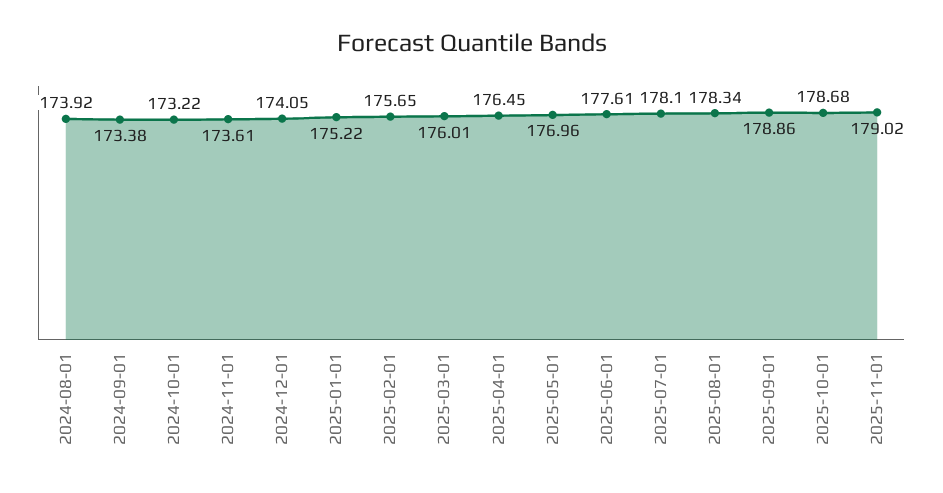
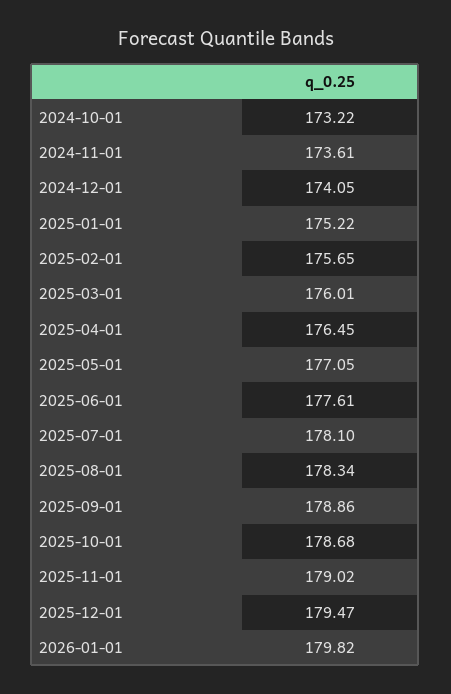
2024-08-01: 173.92 -> none
2024-09-01: 173.38 -> none
2025-05-01: 176.96 -> 177.05
2025-12-01: none -> 179.47
2026-01-01: none -> 179.82

